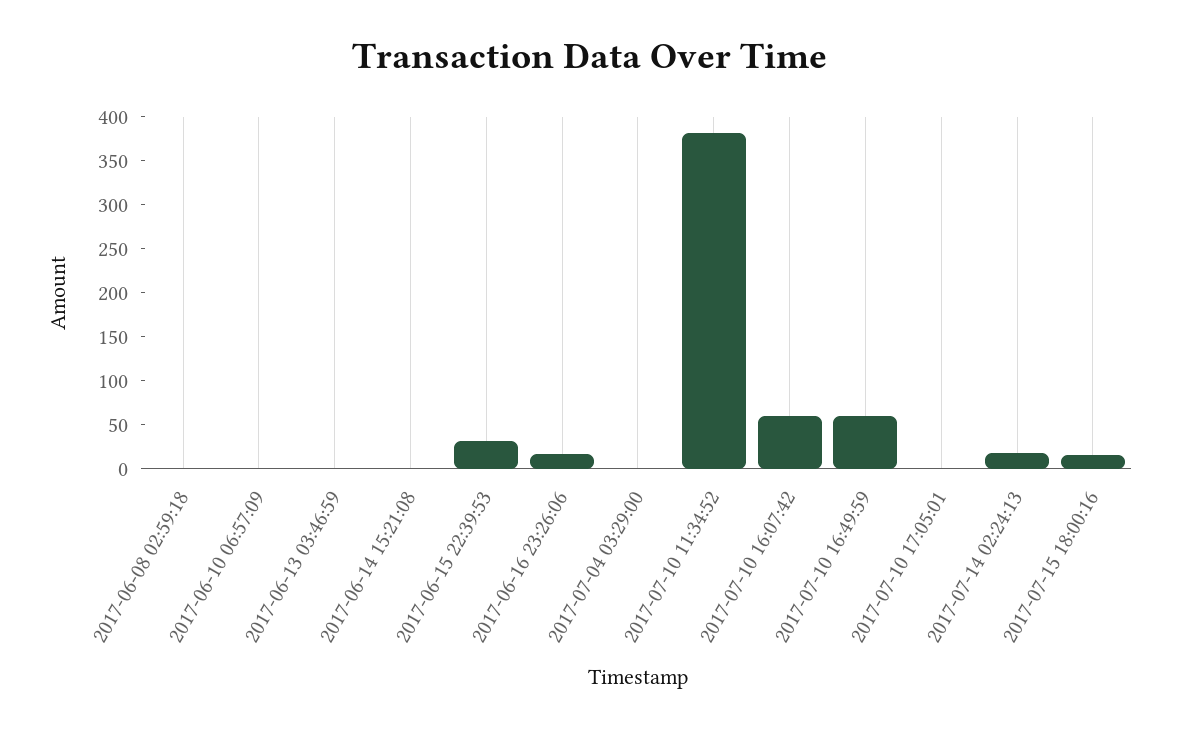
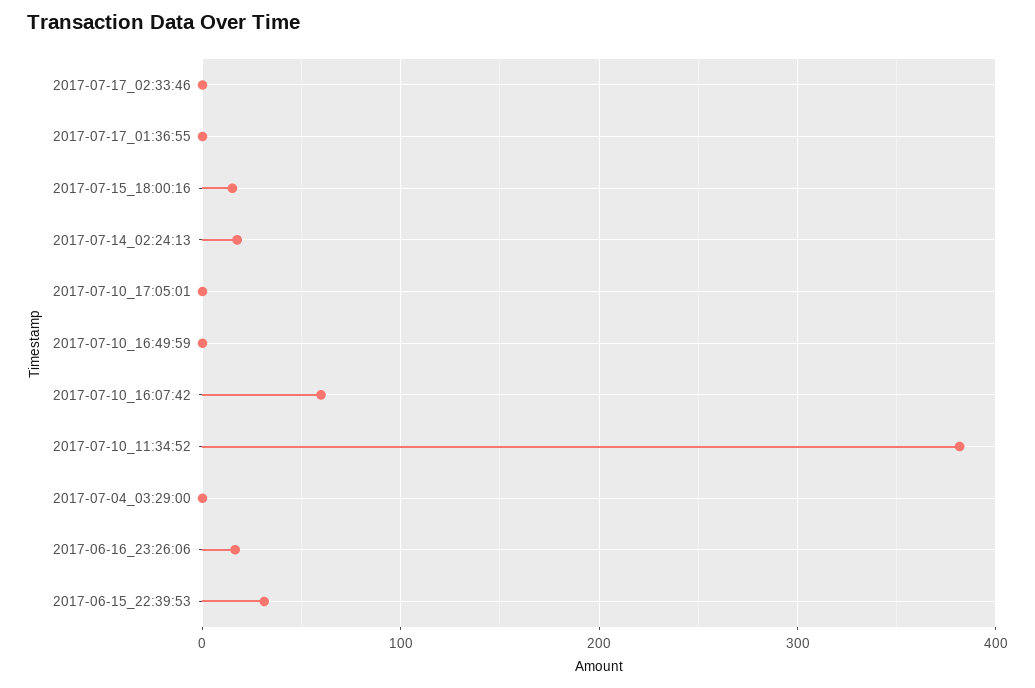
2017-06-08 02:59:18: 0 -> none
2017-06-10 06:57:09: 0 -> none
2017-06-13 03:46:59: 0 -> none
2017-06-14 15:21:08: 0 -> none
2017-07-10 16:49:59: 60 -> 0
2017-07-17_02:33:46: none -> 0
2017-07-17_01:36:55: none -> 0

